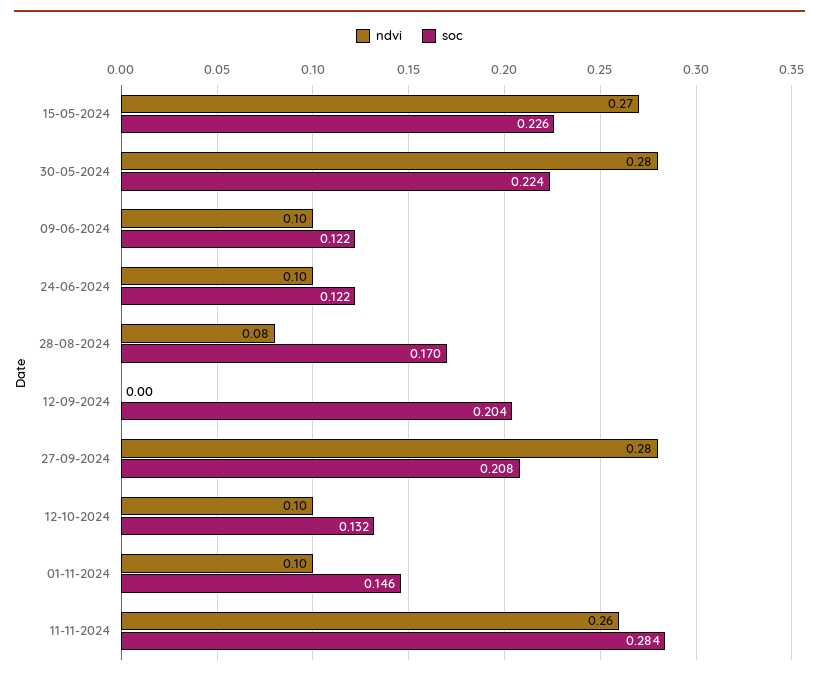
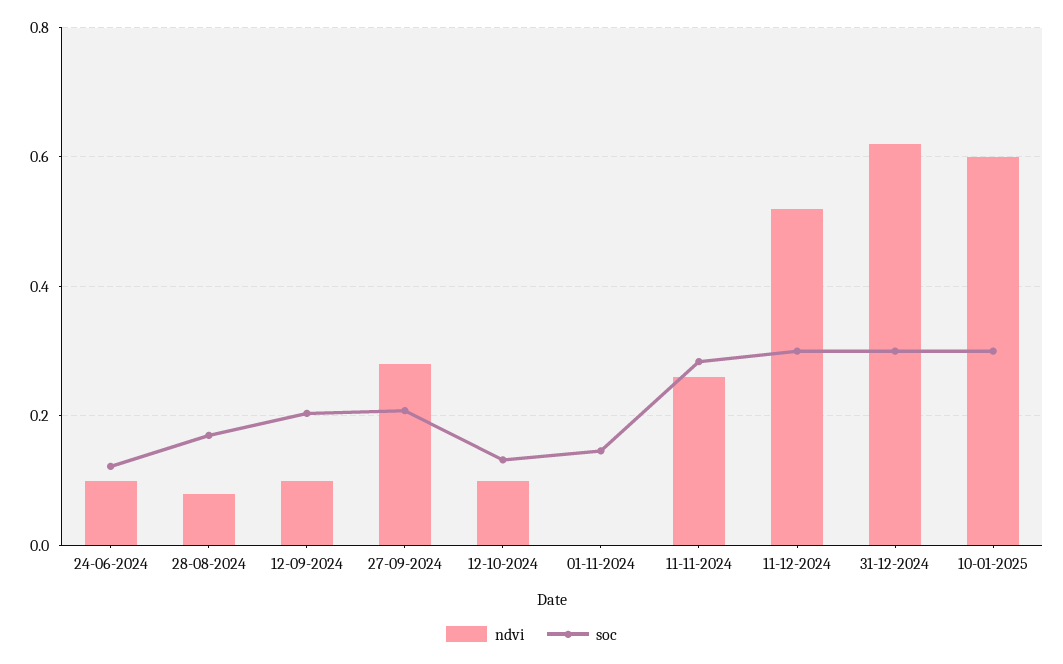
ndvi, 15-05-2024: 0.27 -> none
soc, 15-05-2024: 0.226 -> none
ndvi, 30-05-2024: 0.28 -> none
soc, 30-05-2024: 0.224 -> none
ndvi, 09-06-2024: 0.1 -> none
soc, 09-06-2024: 0.122 -> none
ndvi, 12-09-2024: 0 -> 0.1
ndvi, 01-11-2024: 0.1 -> 0
ndvi, 11-12-2024: none -> 0.52
soc, 11-12-2024: none -> 0.3
ndvi, 31-12-2024: none -> 0.62
soc, 31-12-2024: none -> 0.3
ndvi, 10-01-2025: none -> 0.6
soc, 10-01-2025: none -> 0.3

